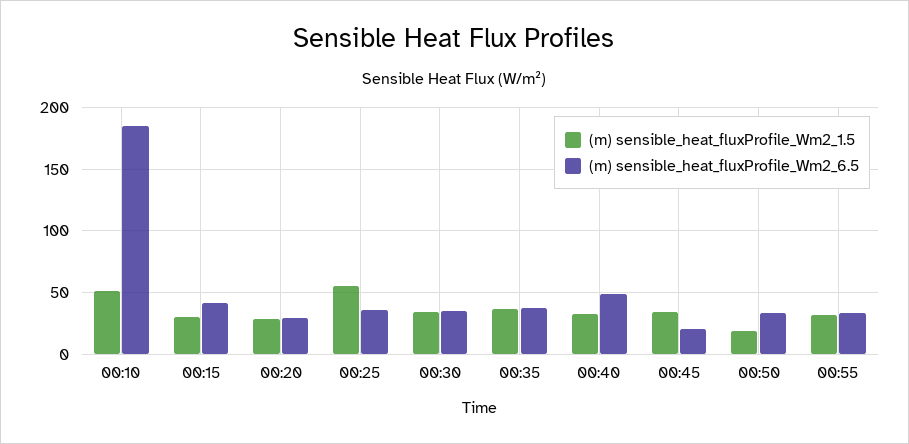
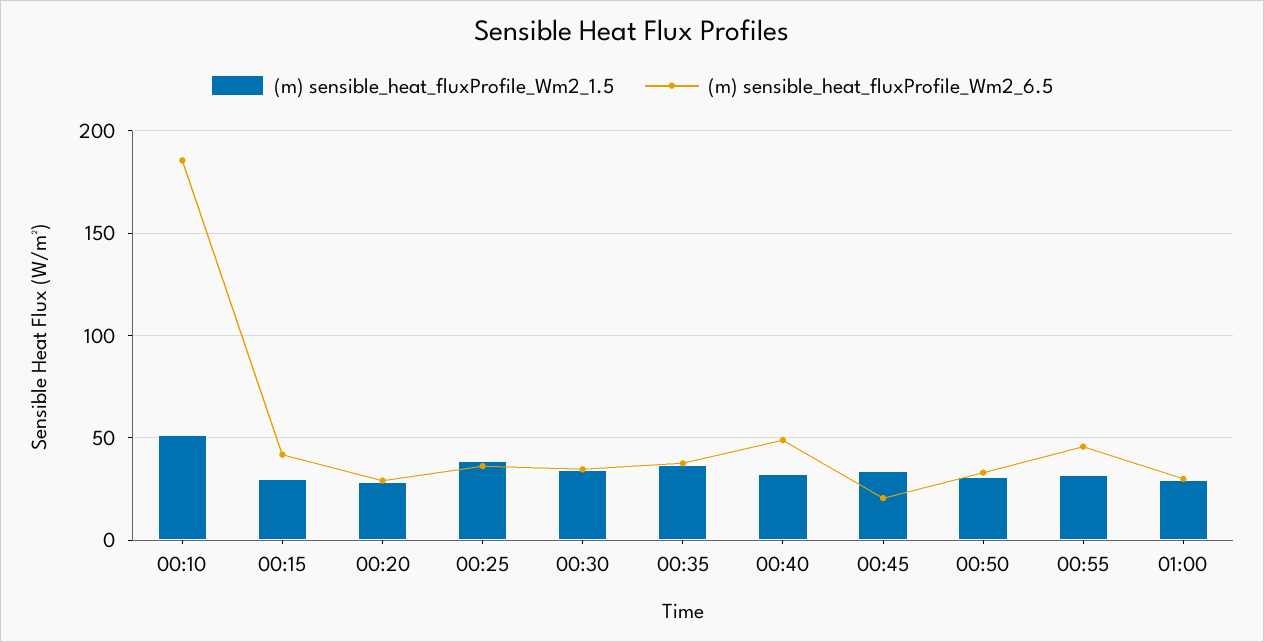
(m) sensible_heat_fluxProfile_Wm2_1.5, 00:25: 55 -> 40
(m) sensible_heat_fluxProfile_Wm2_1.5, 00:50: 20 -> 30
(m) sensible_heat_fluxProfile_Wm2_6.5, 00:55: 35 -> 45
(m) sensible_heat_fluxProfile_Wm2_1.5, 01:00: none -> 30
(m) sensible_heat_fluxProfile_Wm2_6.5, 01:00: none -> 30

